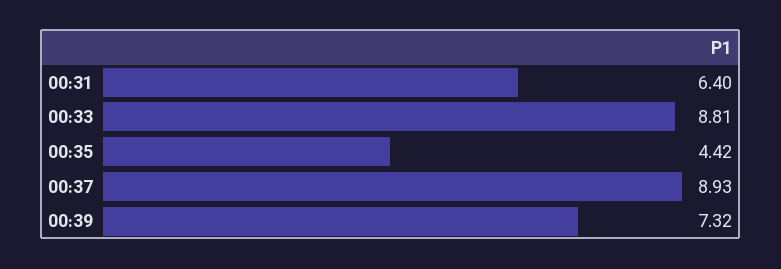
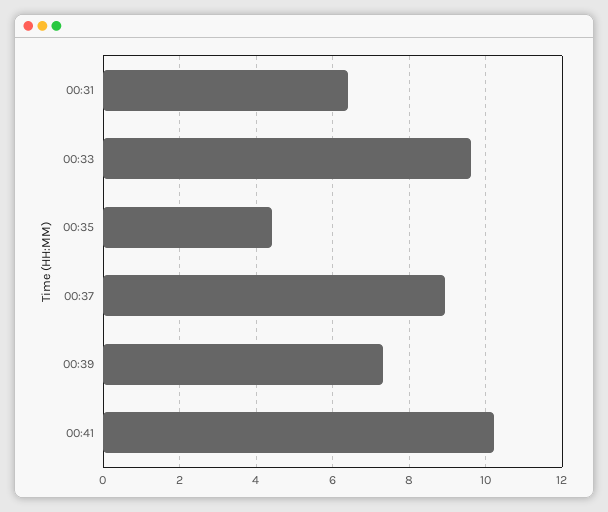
00:33: 8.81 -> 9.6
00:41: none -> 10.2

